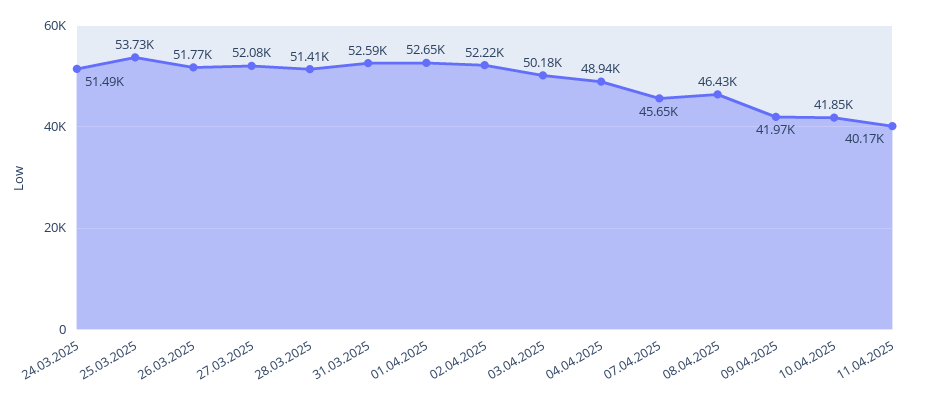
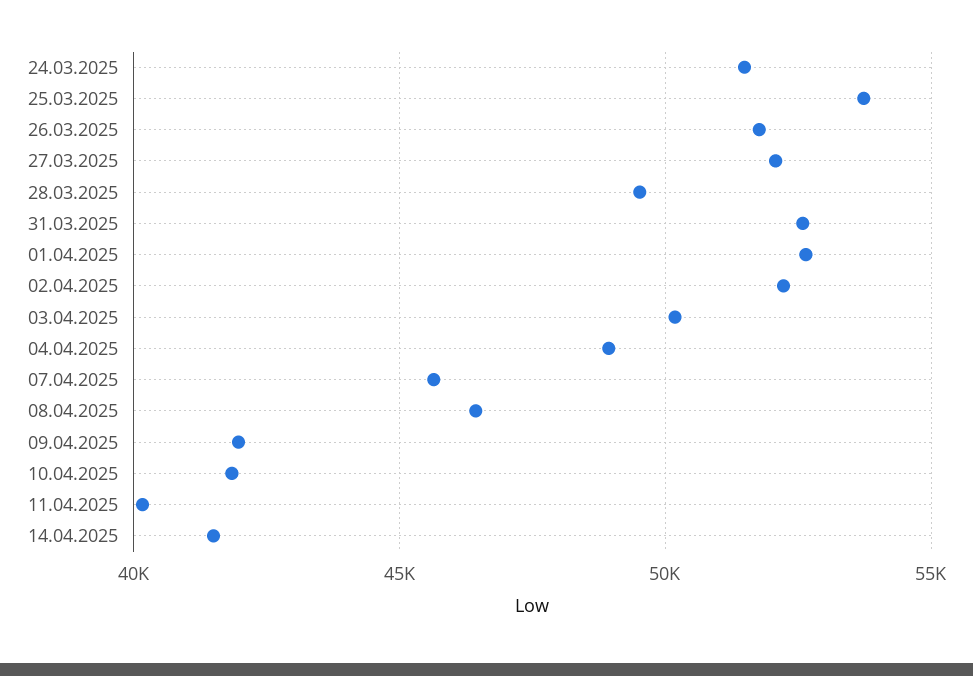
28.03.2025: 51410 -> 49500
14.04.2025: none -> 41500

